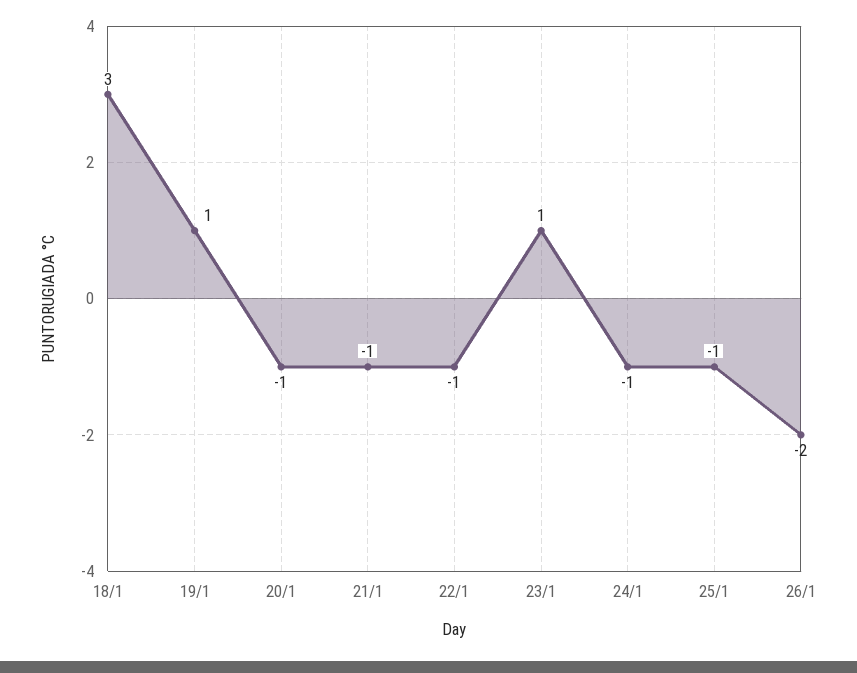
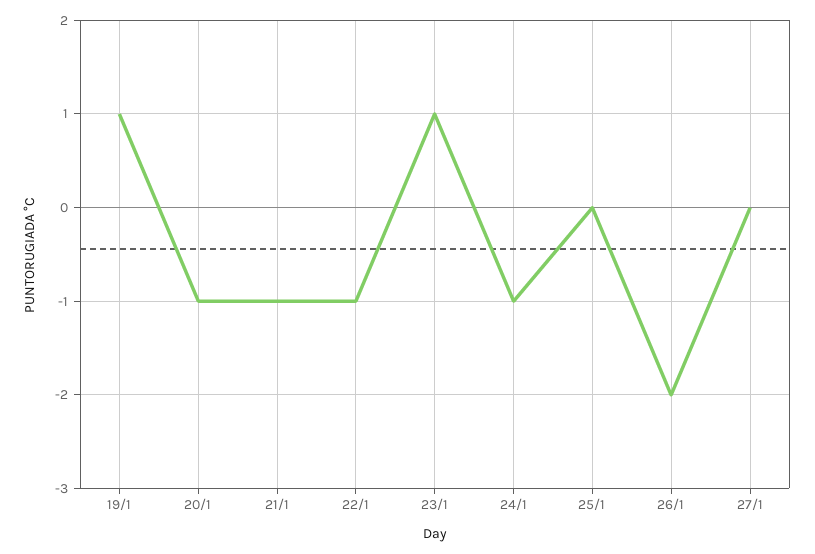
18/1: 3 -> none
25/1: -1 -> 0
27/1: none -> 0

